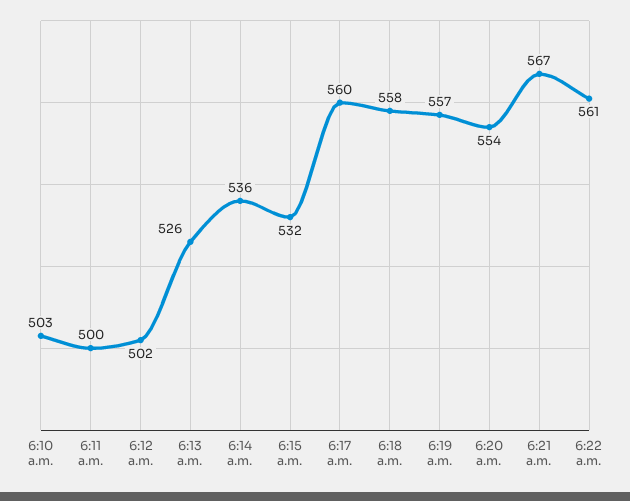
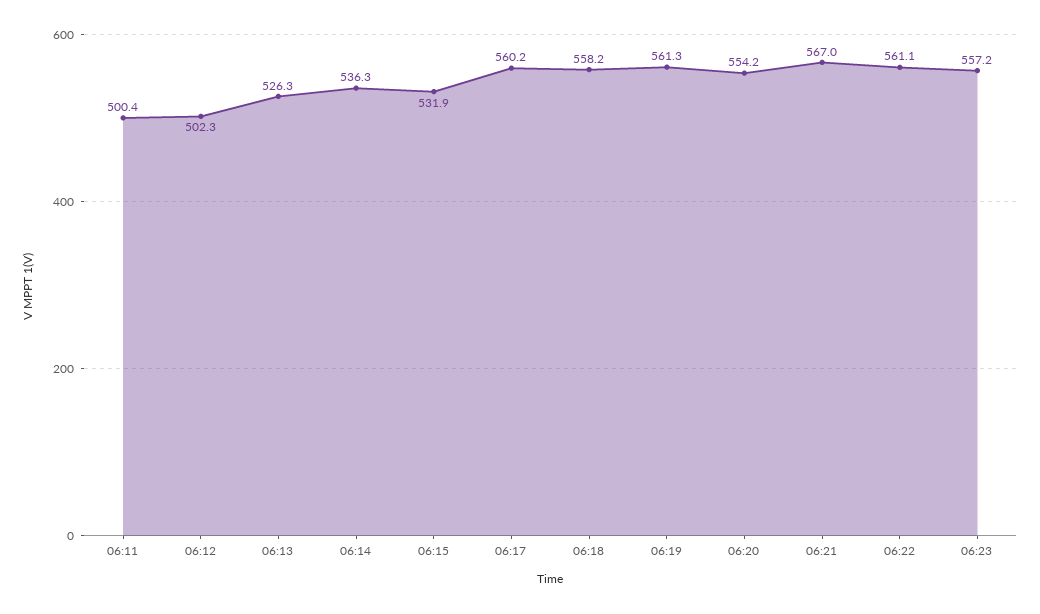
6:10 a.m.: 503 -> none
6:19 a.m.: 557 -> 561.3
06:23: none -> 557.2

